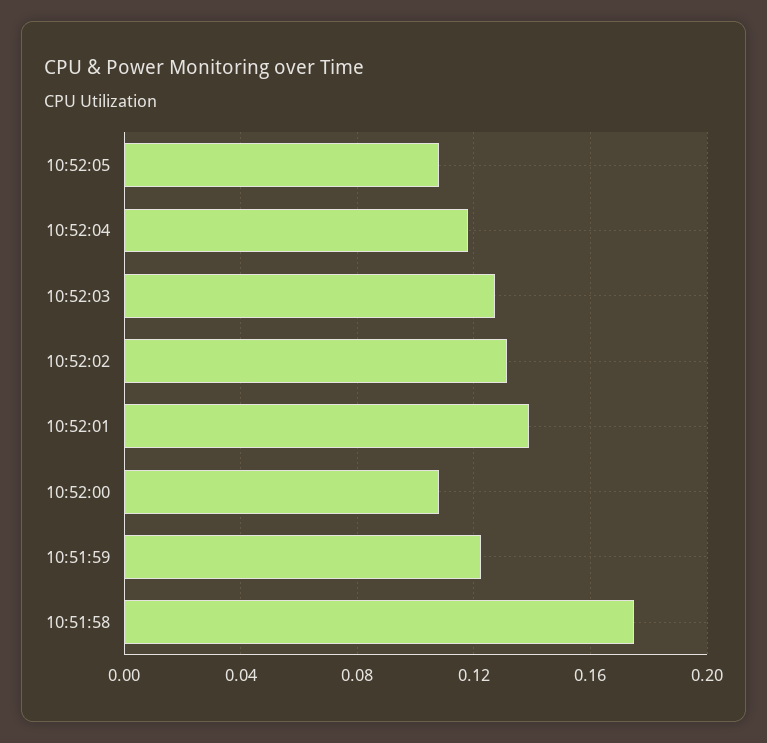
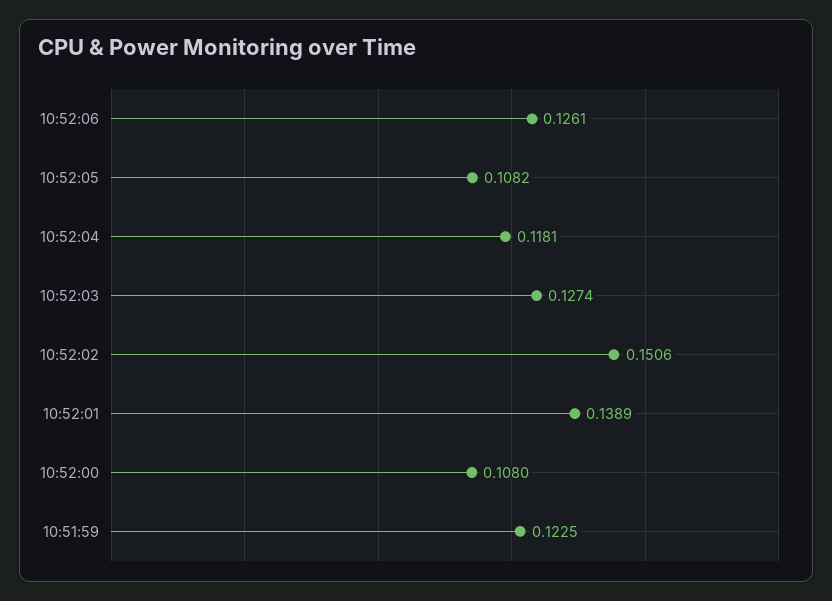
10:52:02: 0.13 -> 0.1506
10:51:58: 0.175 -> none
10:52:06: none -> 0.1261

